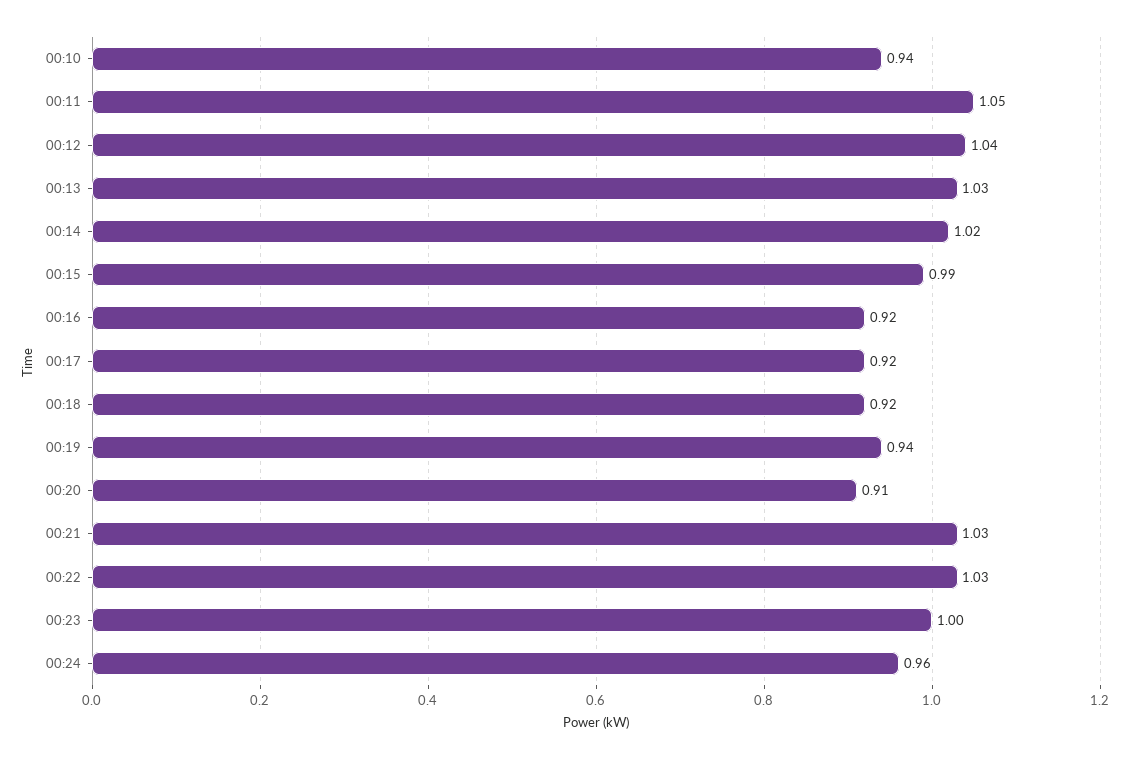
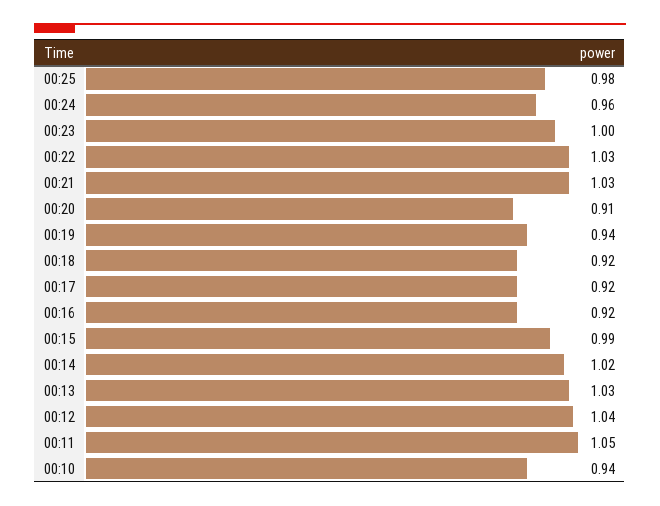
00:25: none -> 0.98

